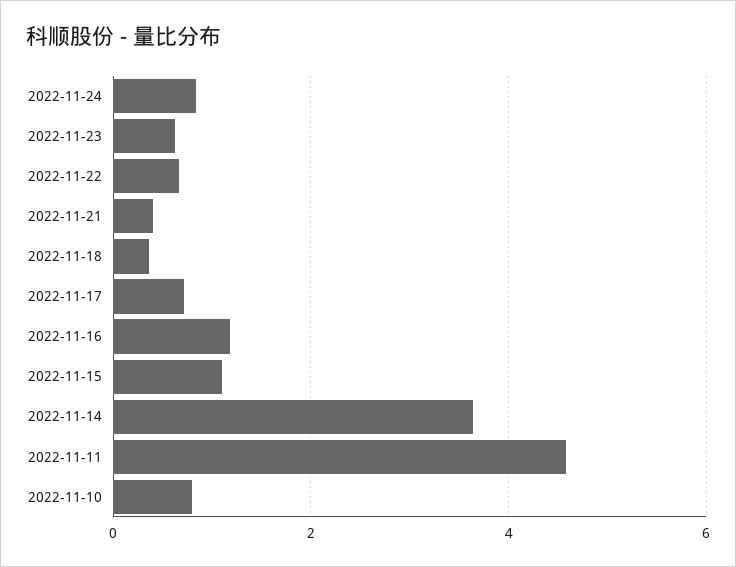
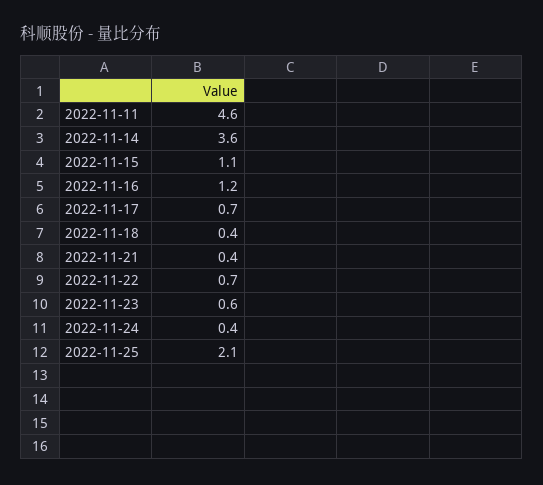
2022-11-24: 0.8 -> 0.4
2022-11-10: 0.8 -> none
2022-11-25: none -> 2.1

